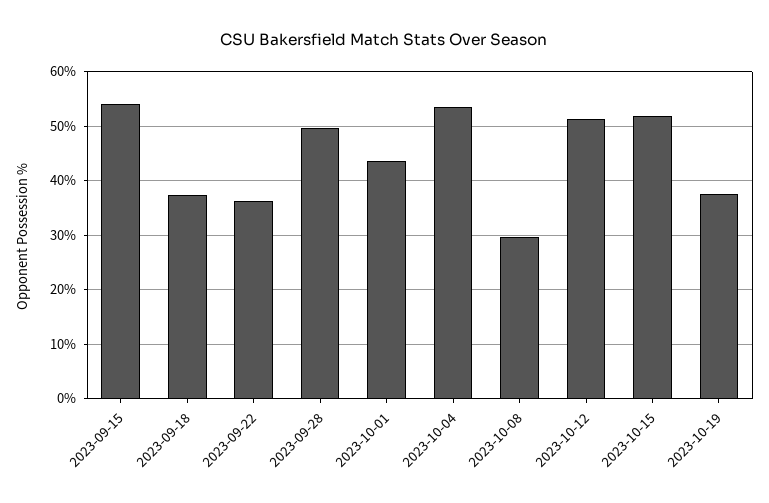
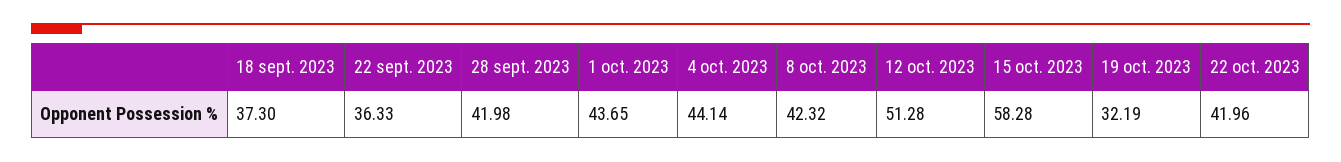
2023-09-15: 54 -> none
2023-09-28: 50 -> 41.98
2023-10-04: 54 -> 44.14
2023-10-08: 30 -> 42.32
2023-10-15: 52 -> 58.28
2023-10-19: 38 -> 32.19
22 oct. 2023: none -> 41.96

